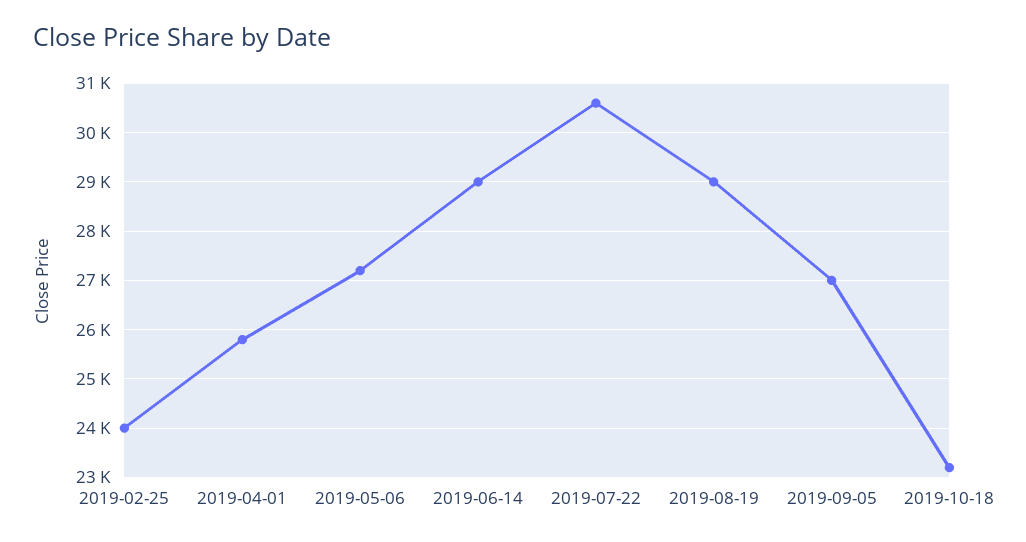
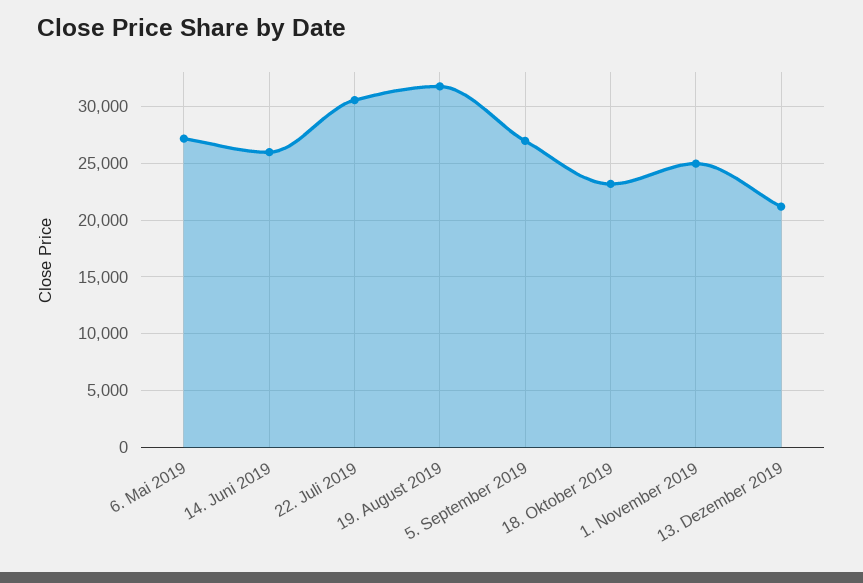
2019-02-25: 24000 -> none
2019-04-01: 25800 -> none
2019-06-14: 29000 -> 26000
2019-08-19: 29000 -> 32000
1. November 2019: none -> 25000
13. Dezember 2019: none -> 21000

